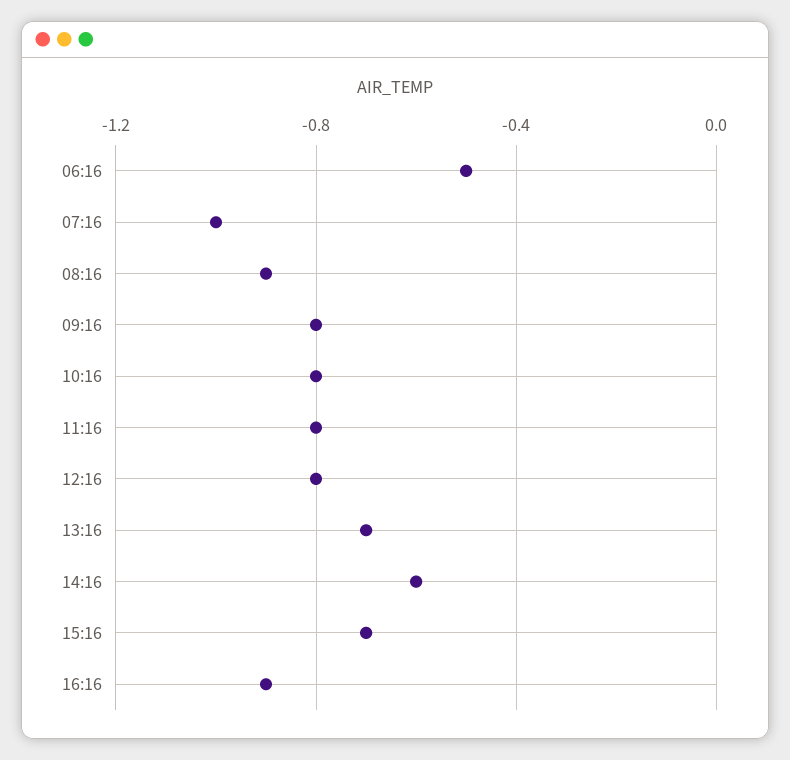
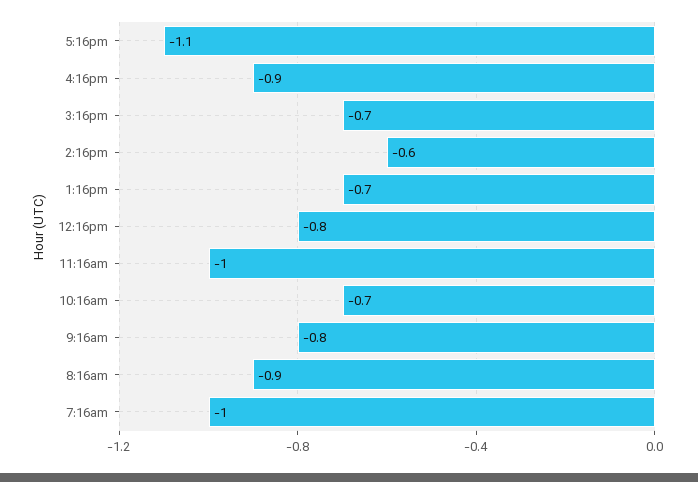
06:16: -0.5 -> none
10:16: -0.8 -> -0.7
11:16: -0.8 -> -1
5:16pm: none -> -1.1

